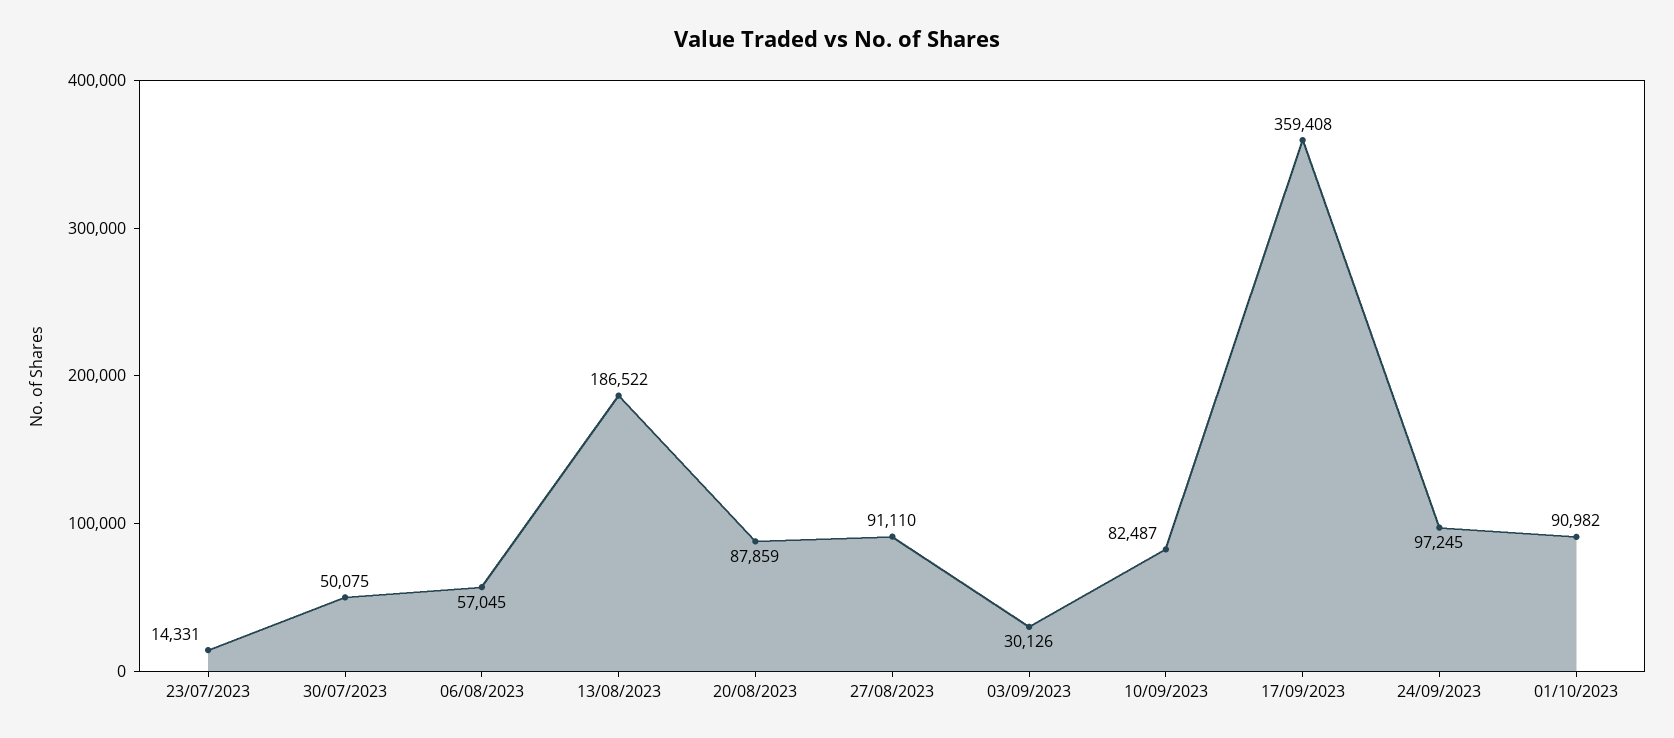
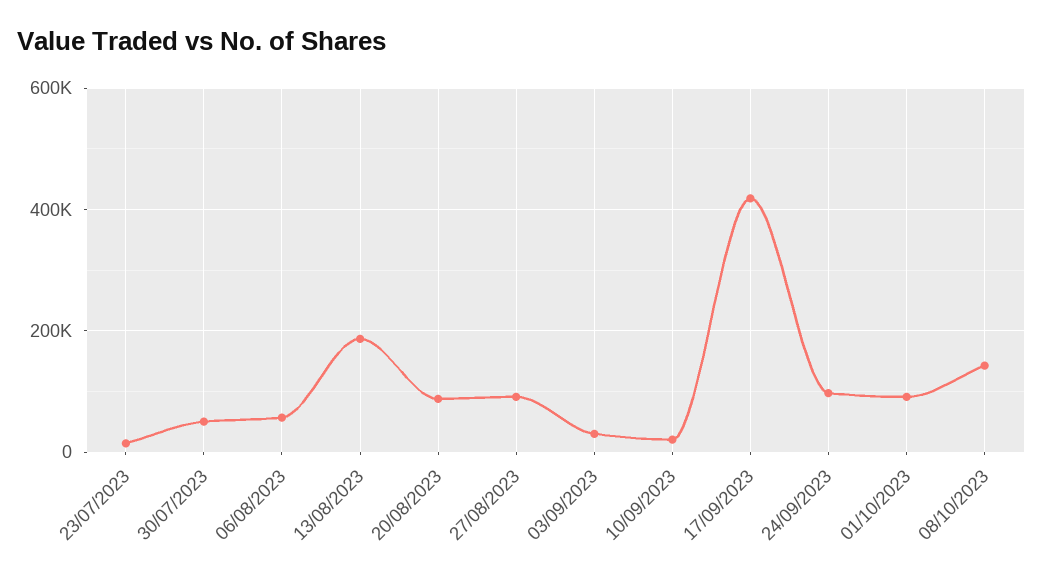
10/09/2023: 82487 -> 20000
17/09/2023: 359408 -> 420000
08/10/2023: none -> 140000

